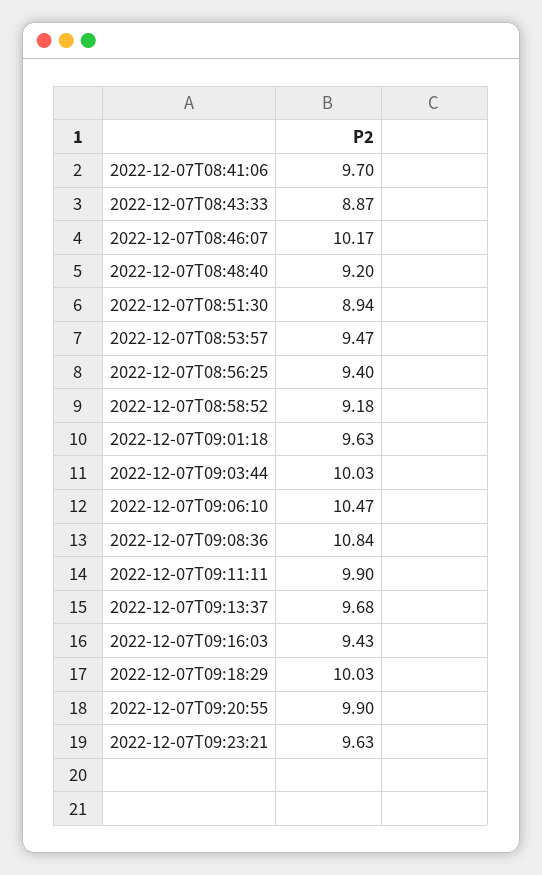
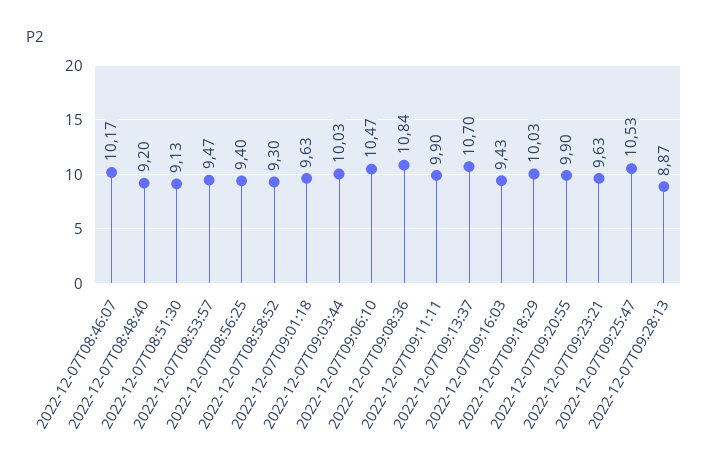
2022-12-07T08:41:06: 9.7 -> none
2022-12-07T08:43:33: 8.87 -> none
2022-12-07T08:51:30: 8.94 -> 9.13
2022-12-07T08:58:52: 9.18 -> 9.3
2022-12-07T09:13:37: 9.68 -> 10.7
2022-12-07T09:25:47: none -> 10.53
2022-12-07T09:28:13: none -> 8.87

